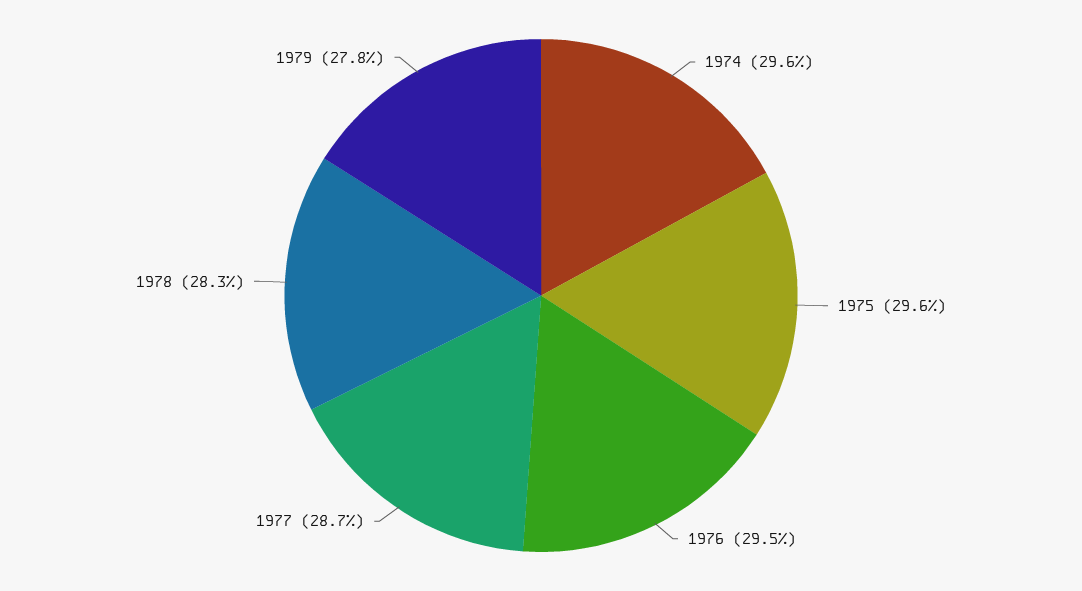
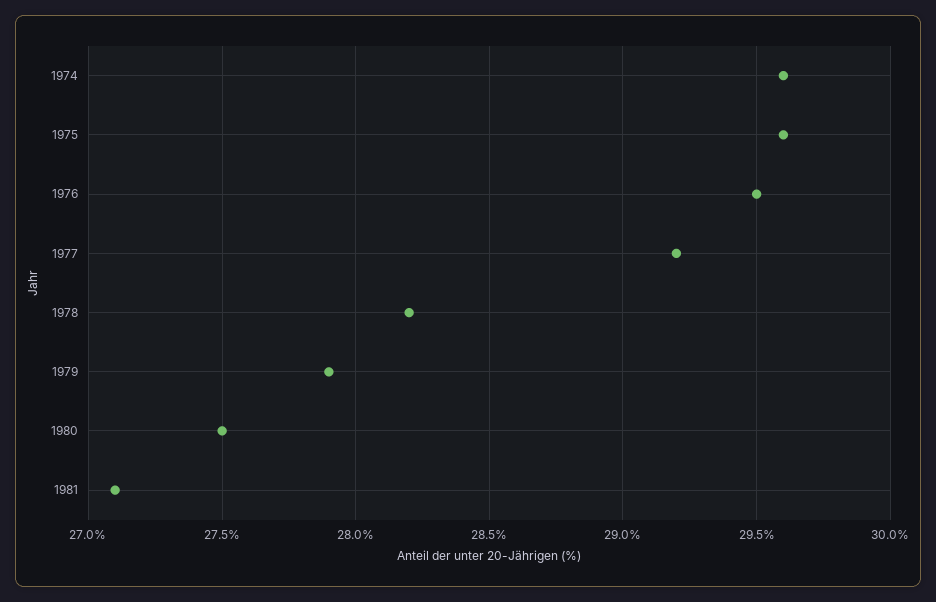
1977: 28.7 -> 29.2
1978: 28.3 -> 28.2
1979: 27.8 -> 27.9
1980: none -> 27.5
1981: none -> 27.1

